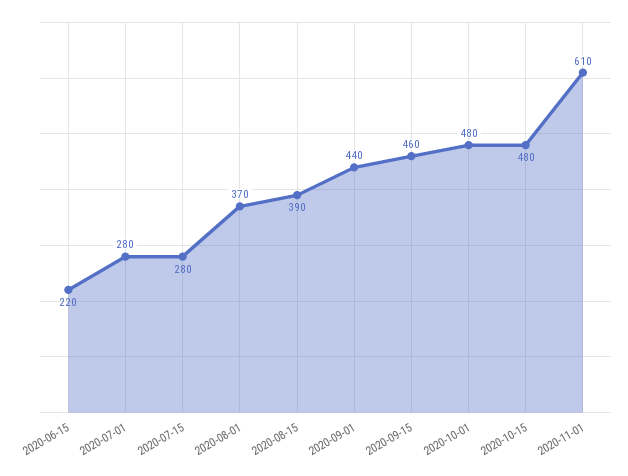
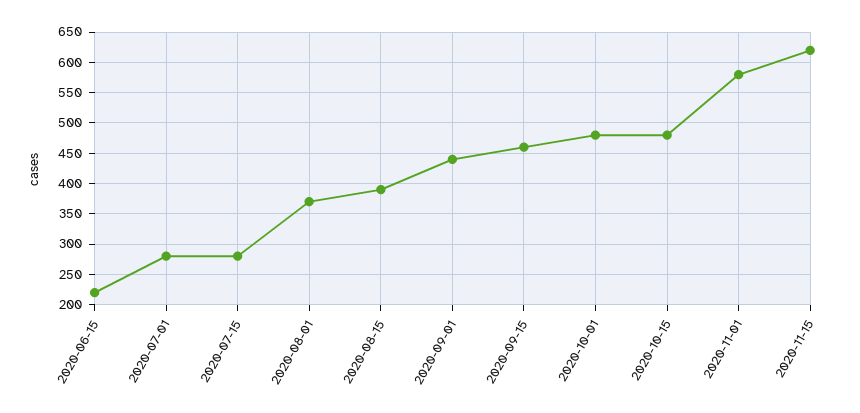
2020-11-01: 610 -> 580
2020-11-15: none -> 620

